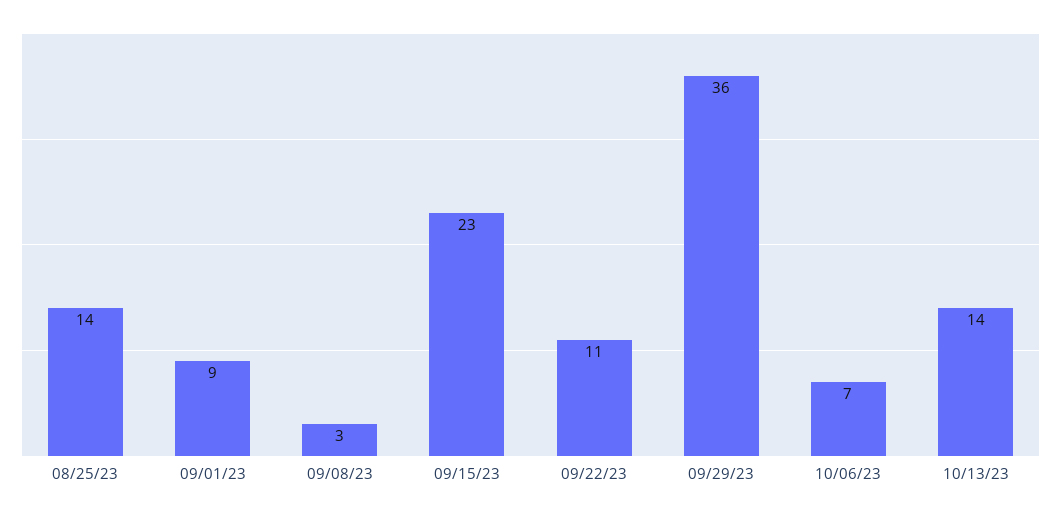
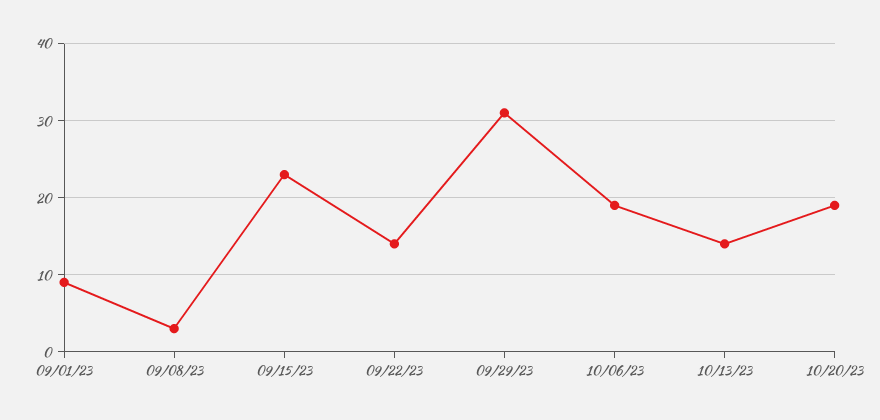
08/25/23: 14 -> none
09/22/23: 11 -> 14
09/29/23: 36 -> 31
10/06/23: 7 -> 19
10/20/23: none -> 19

